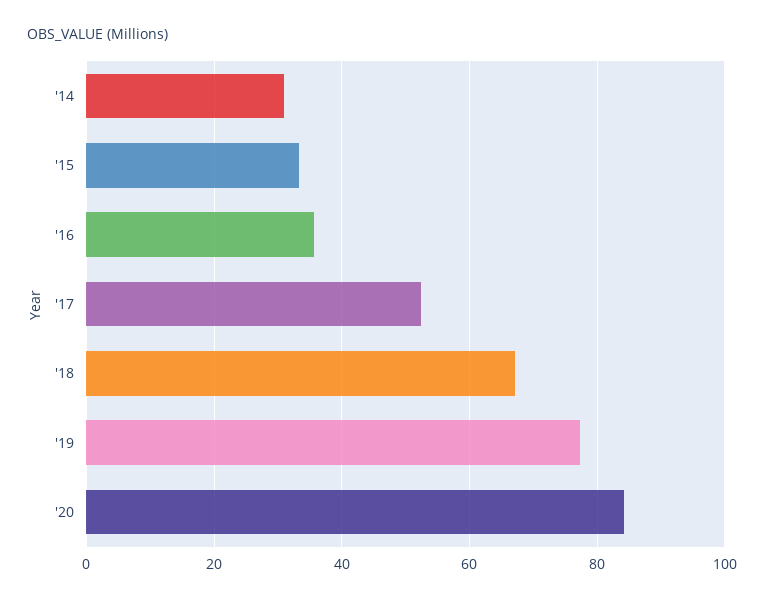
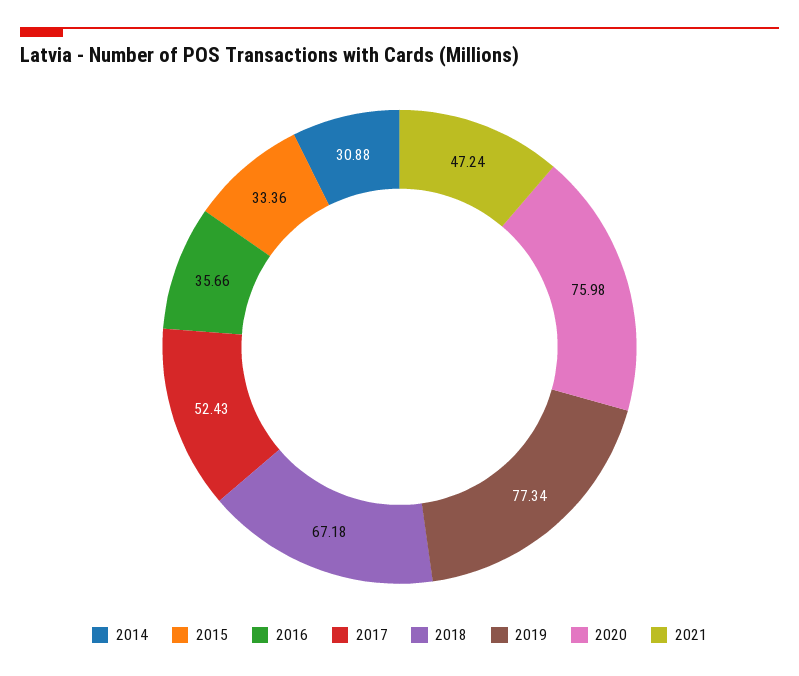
'20: 84 -> 75.98
2021: none -> 47.24

